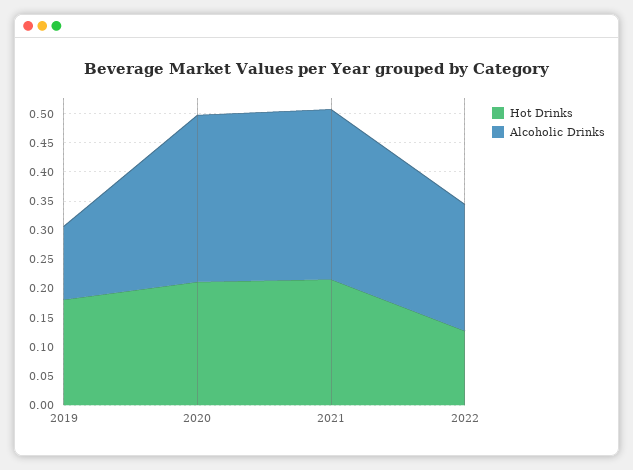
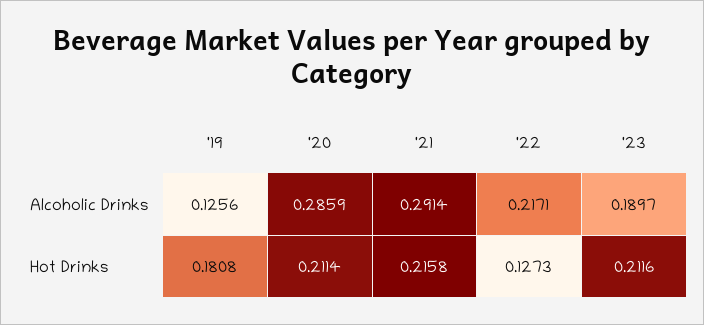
Alcoholic Drinks, '23: none -> 0.1897
Hot Drinks, '23: none -> 0.2116

